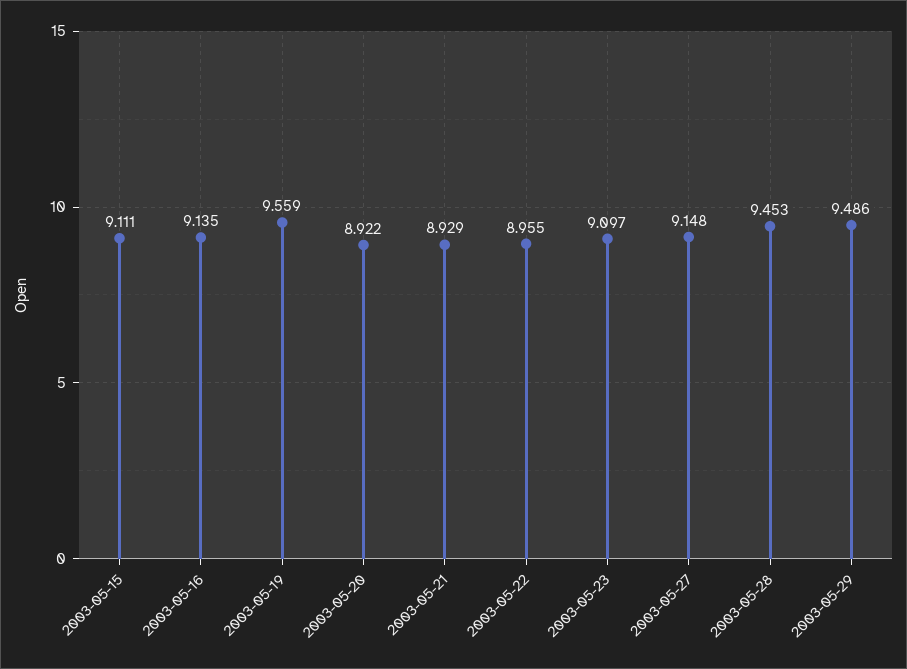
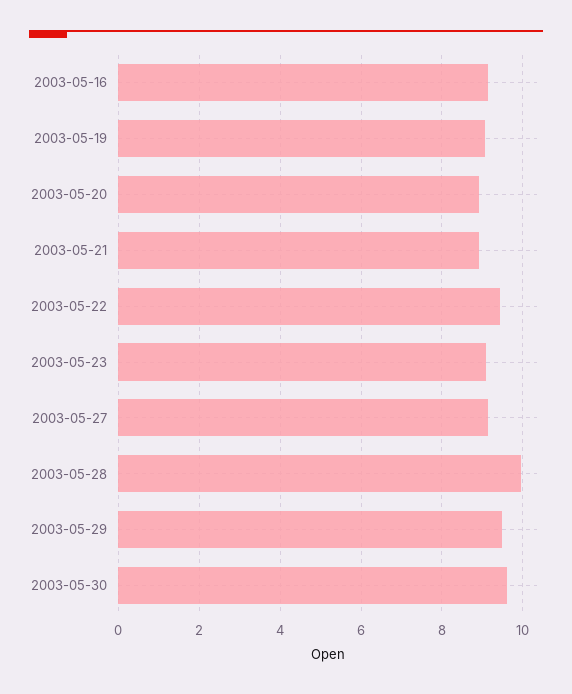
2003-05-15: 9.111 -> none
2003-05-19: 9.559 -> 9
2003-05-22: 8.955 -> 9.4
2003-05-28: 9.453 -> 10
2003-05-30: none -> 9.6

